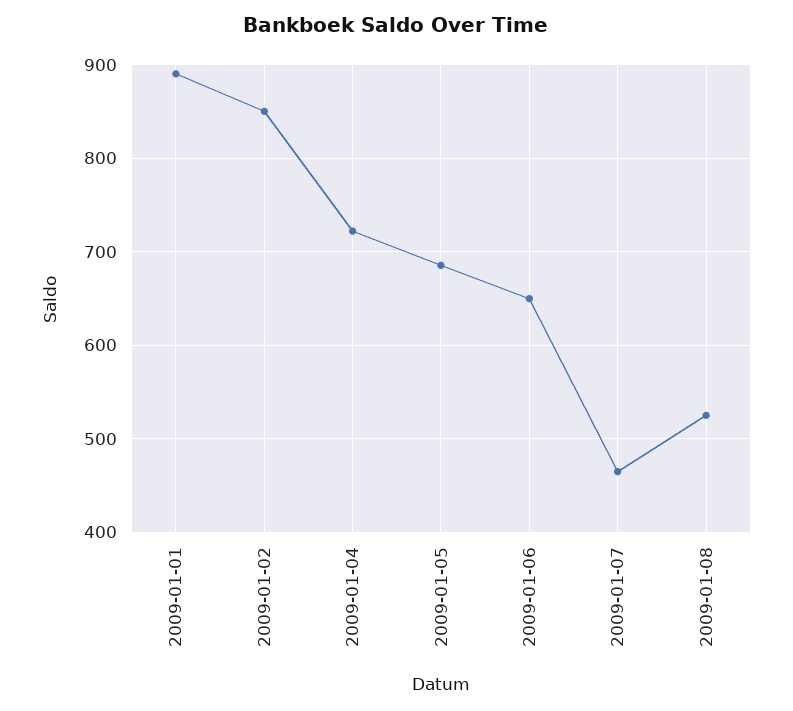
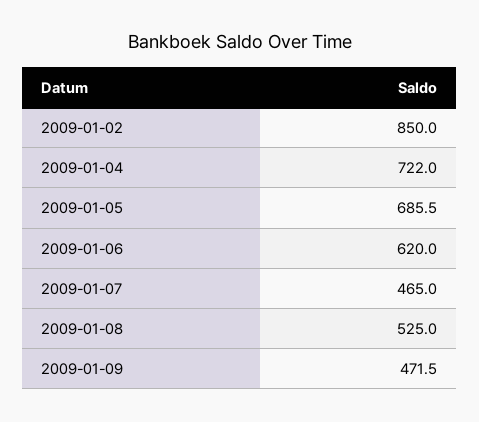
2009-01-01: 890 -> none
2009-01-06: 650 -> 620
2009-01-09: none -> 471.5

